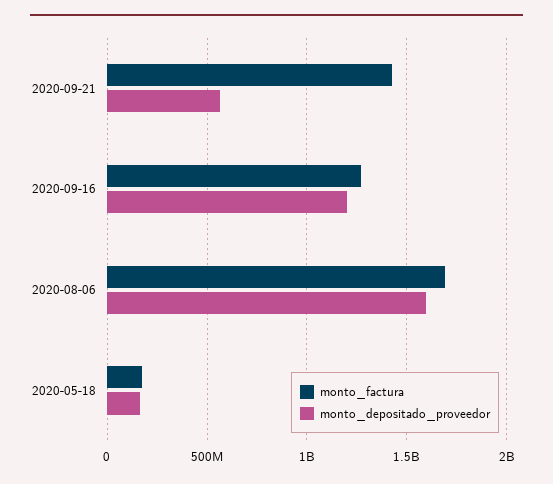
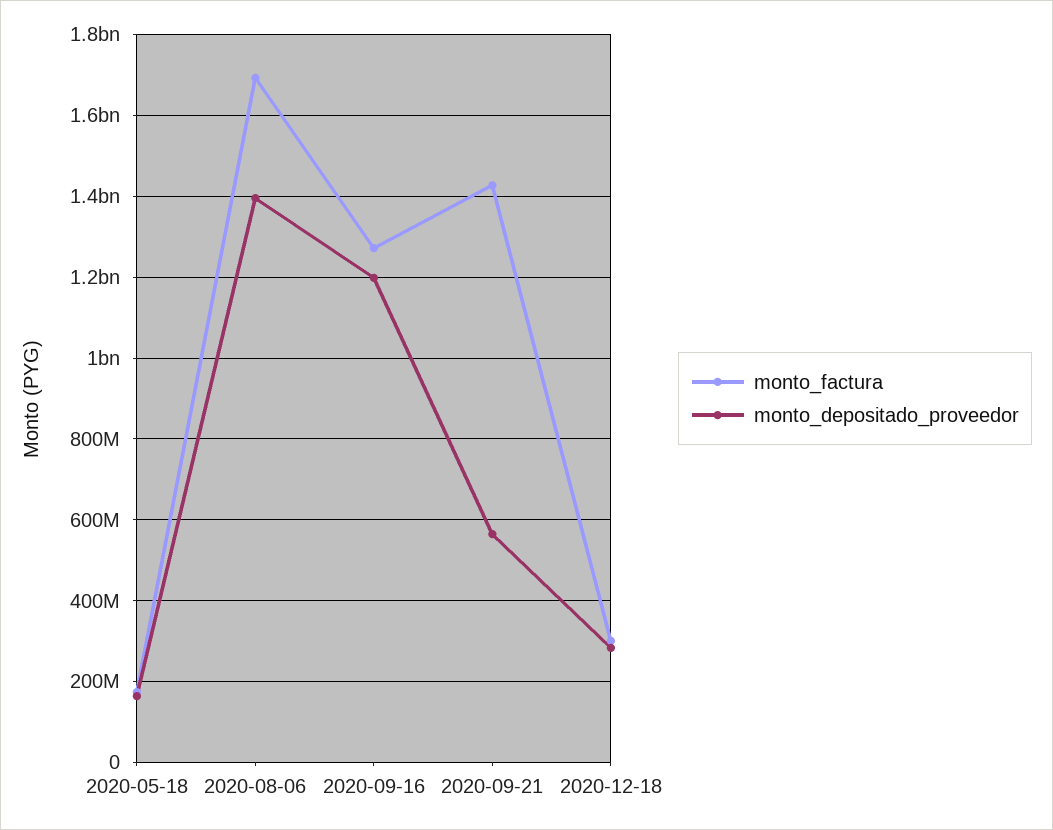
monto_depositado_proveedor, 2020-08-06: 1600000000 -> 1400000000
monto_factura, 2020-12-18: none -> 300000000
monto_depositado_proveedor, 2020-12-18: none -> 280000000

